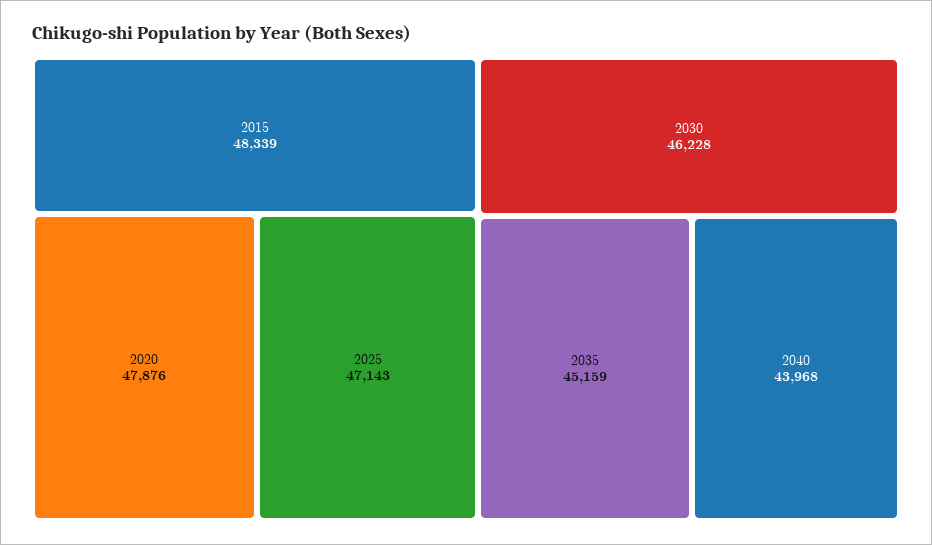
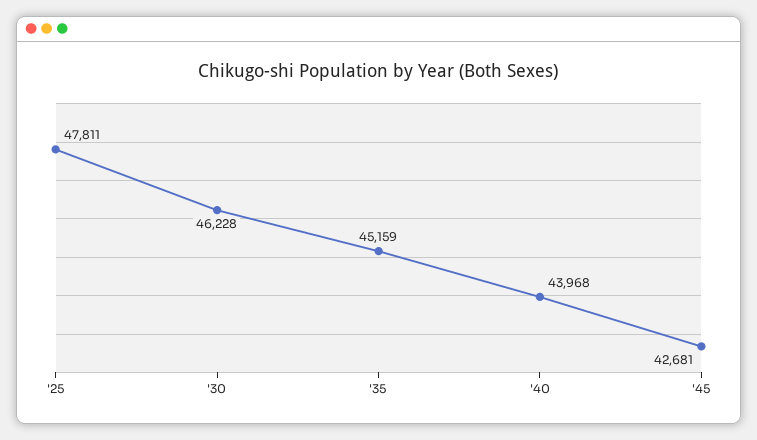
2015: 48339 -> none
2020: 47876 -> none
2025: 47143 -> 47811
'45: none -> 42681

